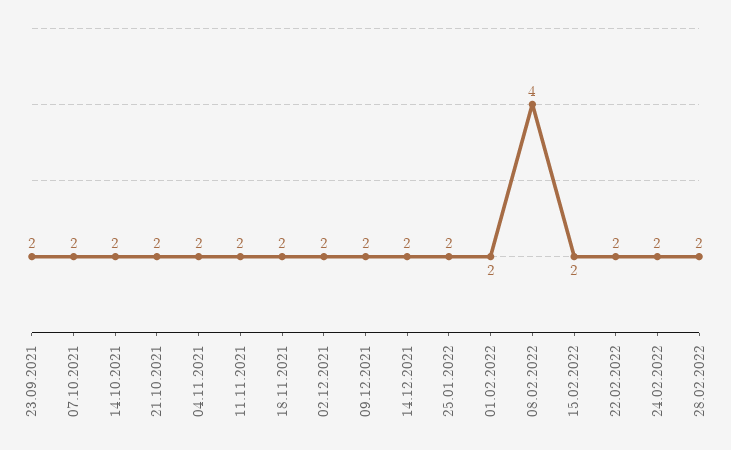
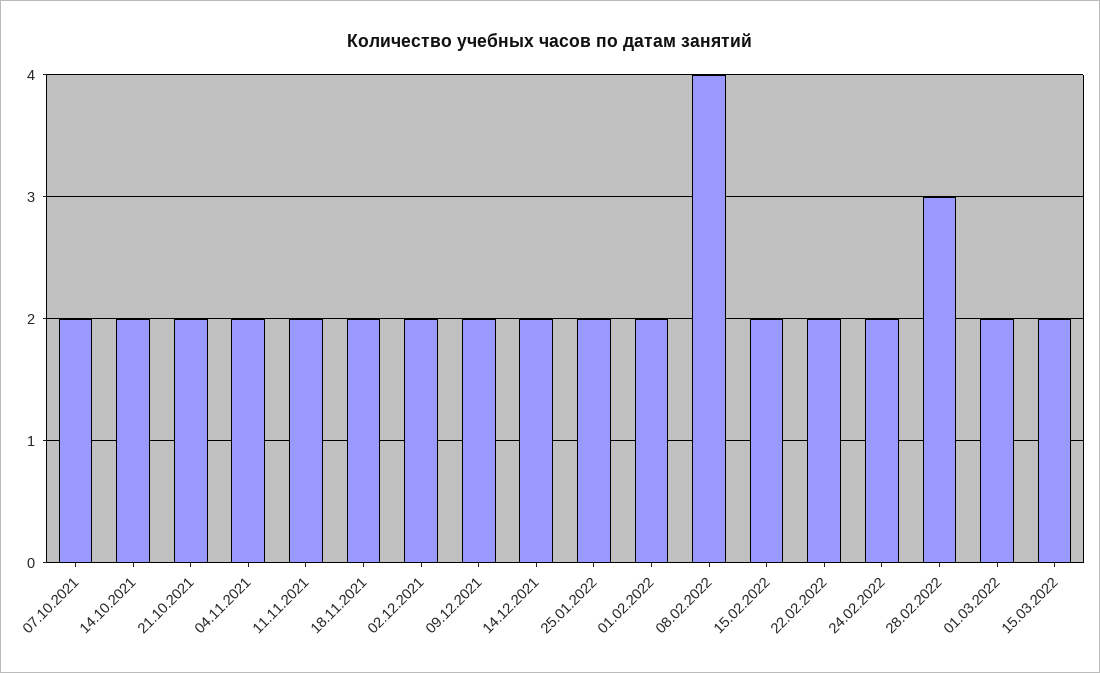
23.09.2021: 2 -> none
28.02.2022: 2 -> 3
01.03.2022: none -> 2
15.03.2022: none -> 2

